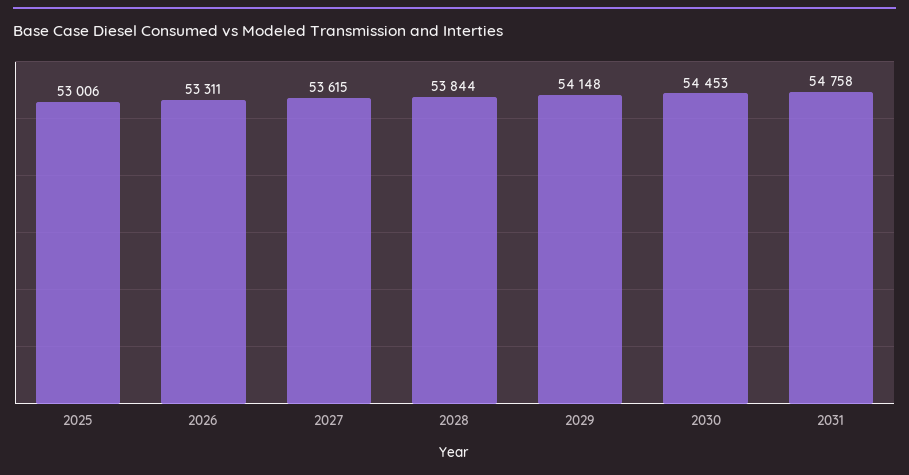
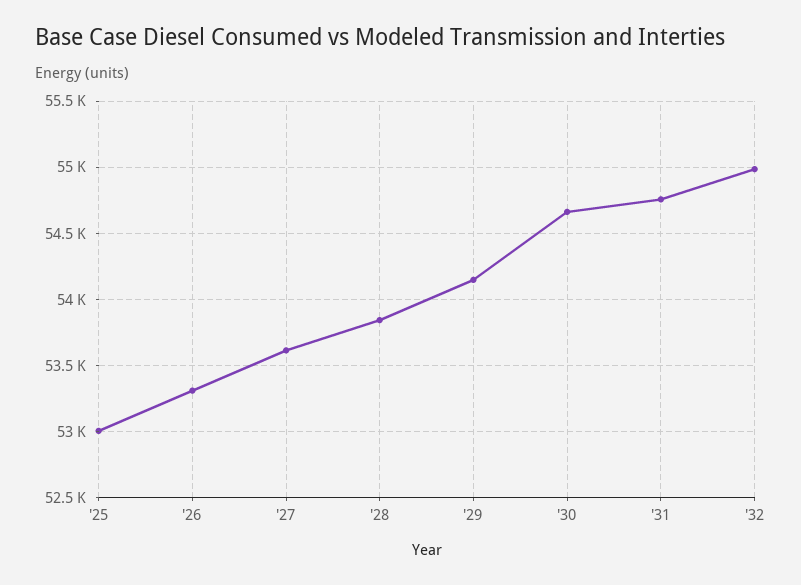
2030: 54453 -> 54650
'32: none -> 55000

